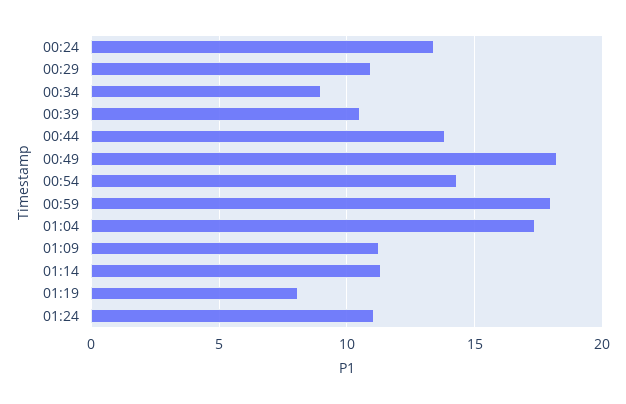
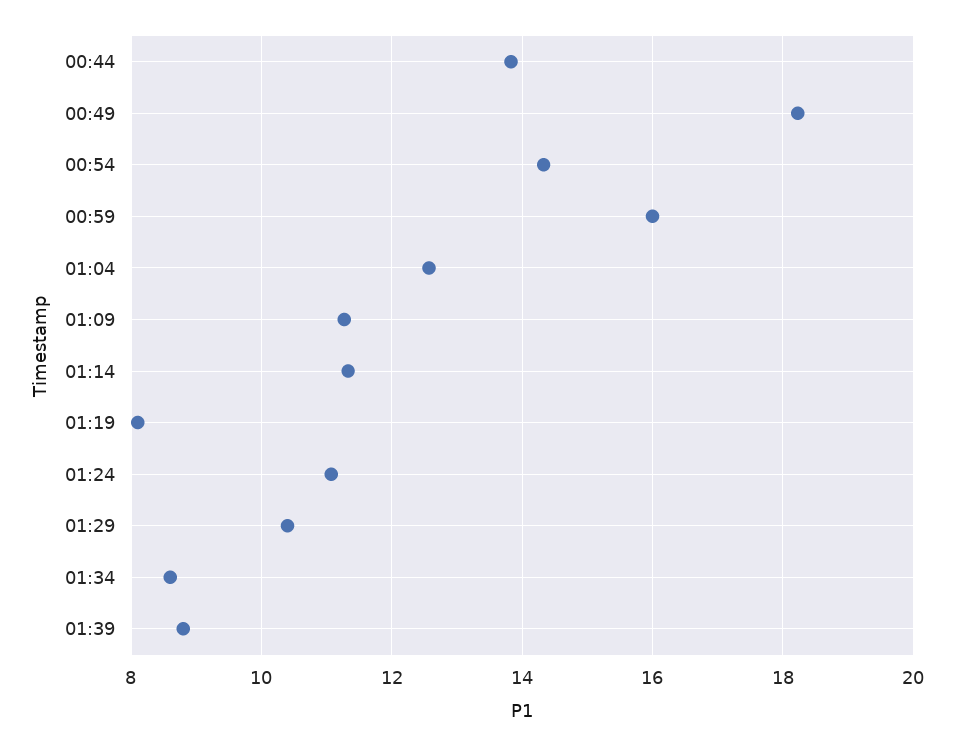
00:24: 13.5 -> none
00:29: 11 -> none
00:34: 9 -> none
00:39: 10.5 -> none
00:59: 18 -> 16
01:04: 17.5 -> 12.6
01:29: none -> 10.4
01:34: none -> 8.6
01:39: none -> 8.8

